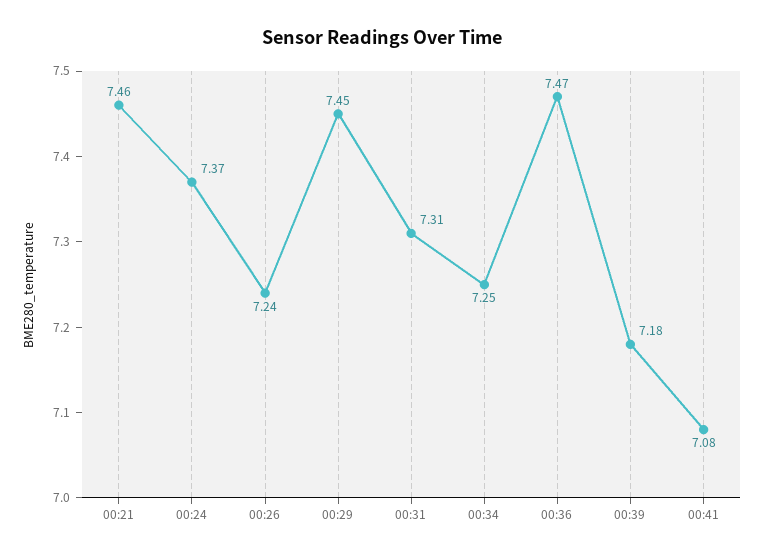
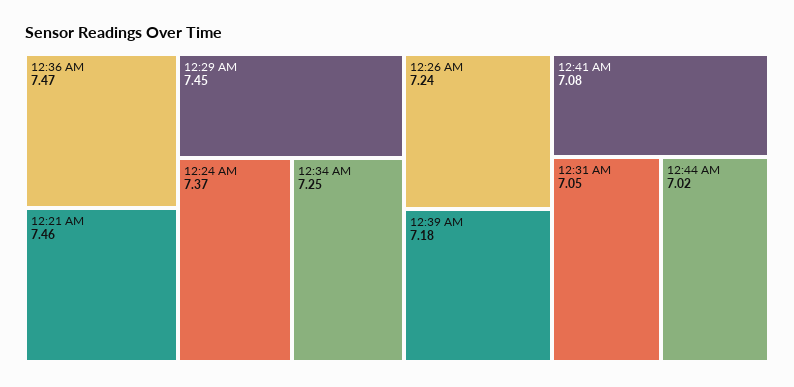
00:31: 7.31 -> 7.05
12:44 AM: none -> 7.02

